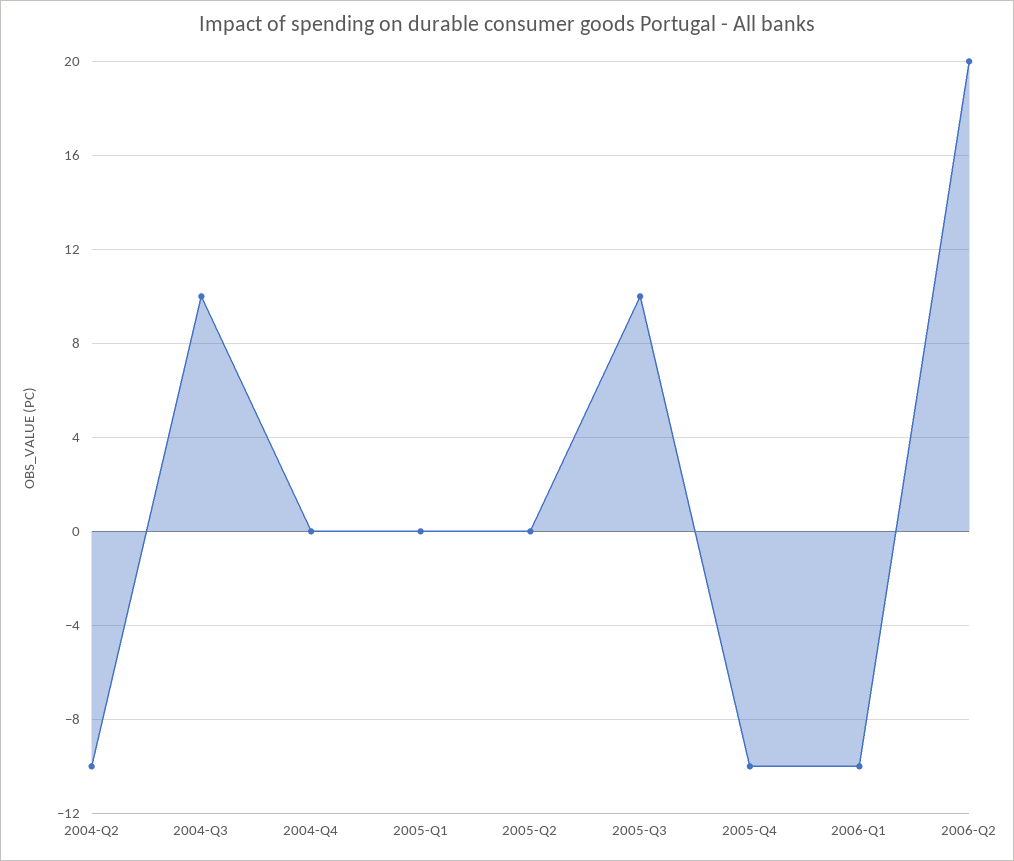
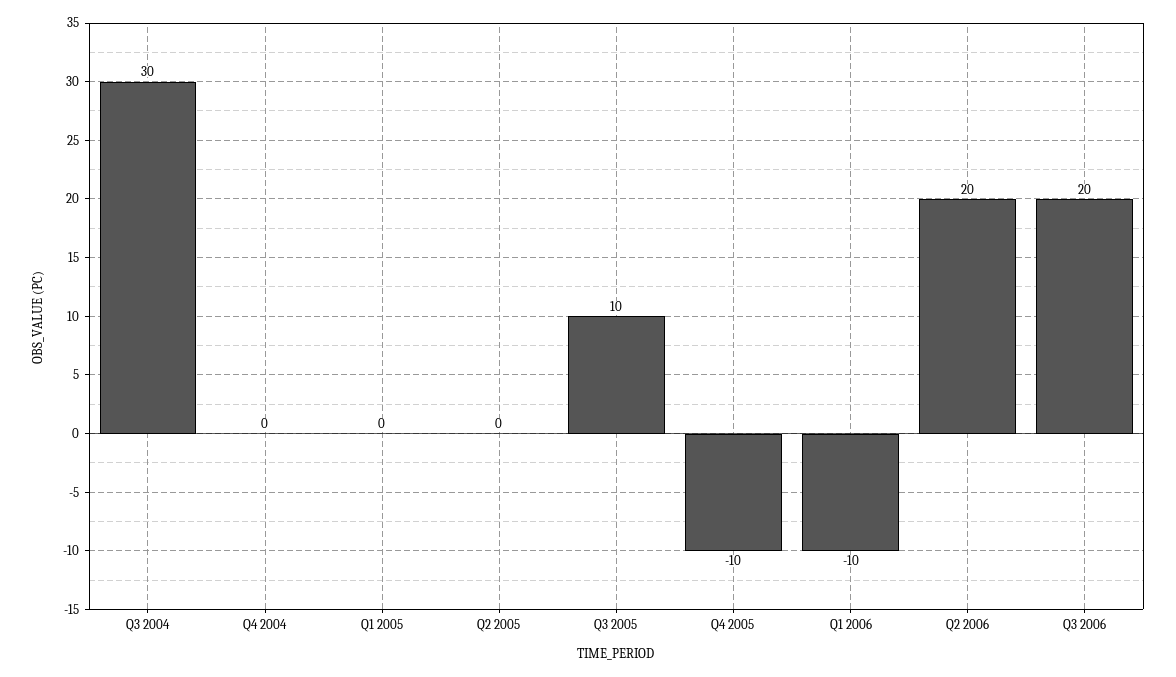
2004-Q2: -10 -> none
2004-Q3: 10 -> 30
Q3 2006: none -> 20

